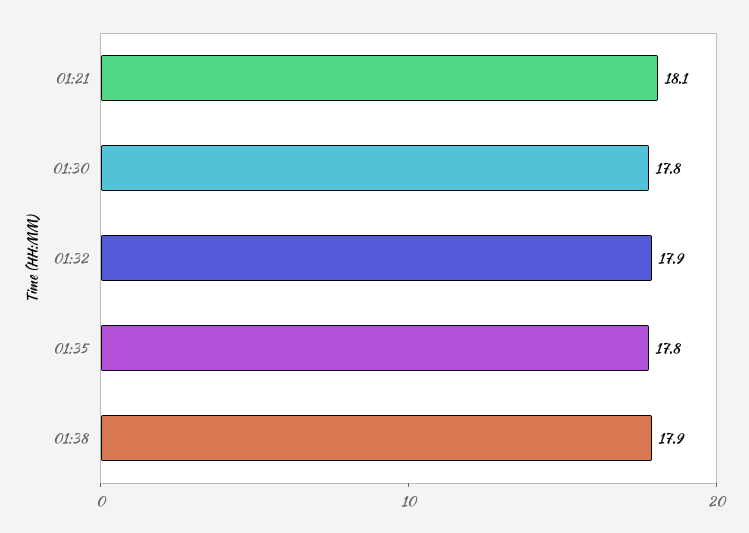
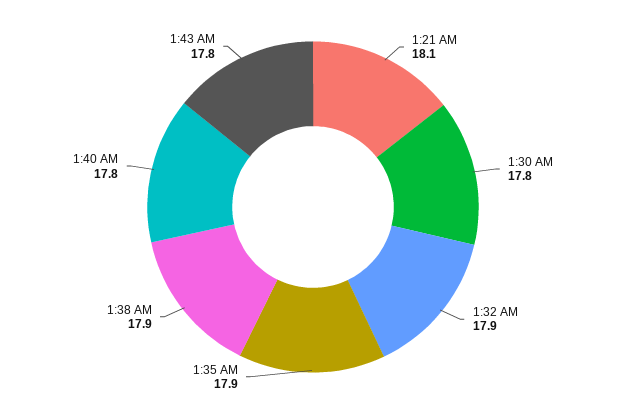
01:35: 17.8 -> 17.9
1:40 AM: none -> 17.8
1:43 AM: none -> 17.8

